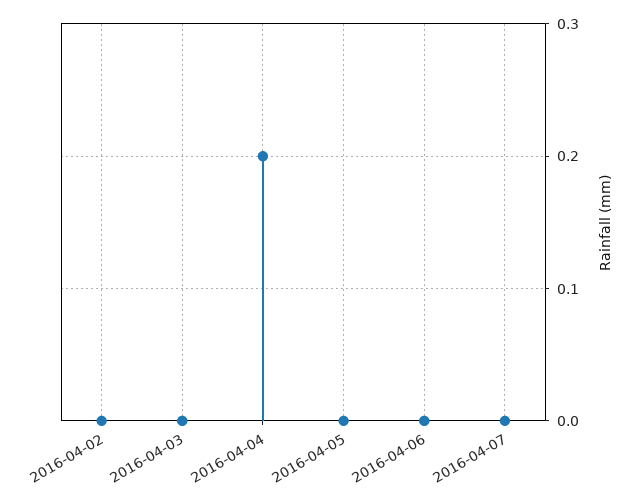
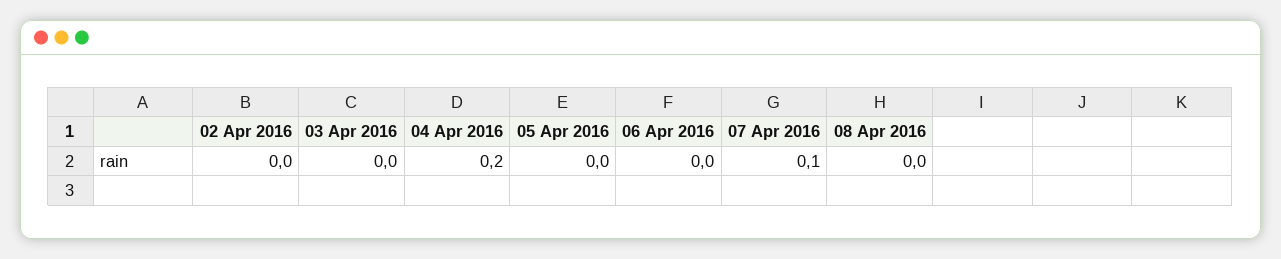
2016-04-07: 0 -> 0.1
08 Apr 2016: none -> 0

